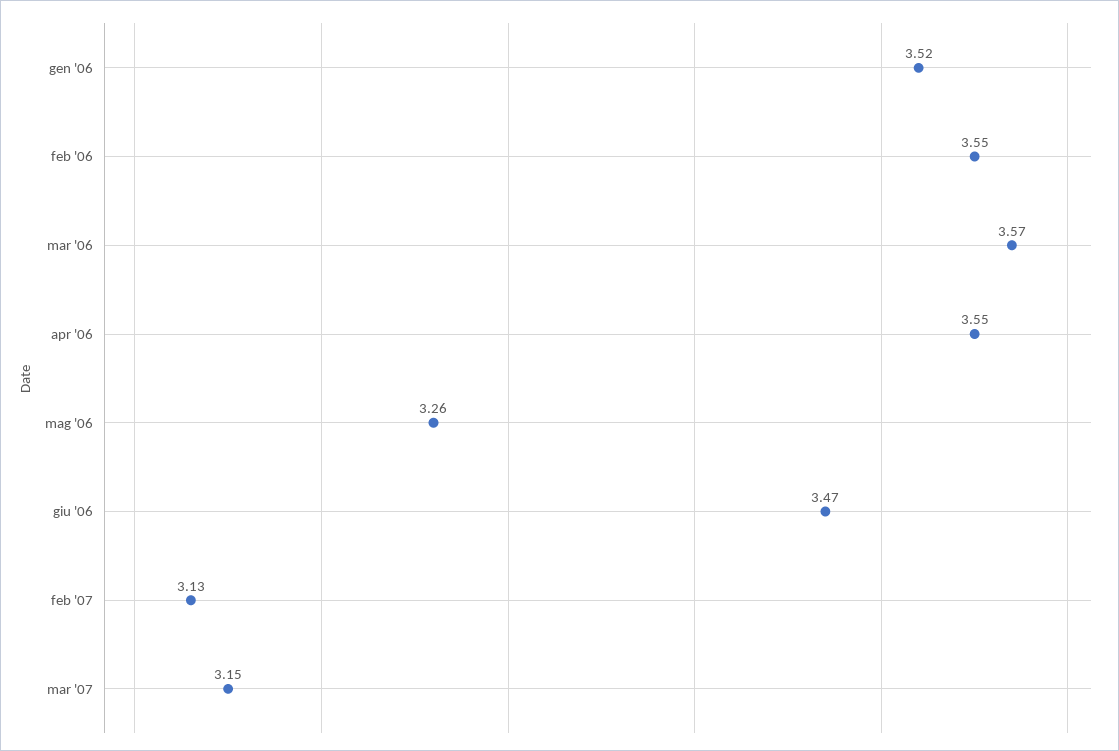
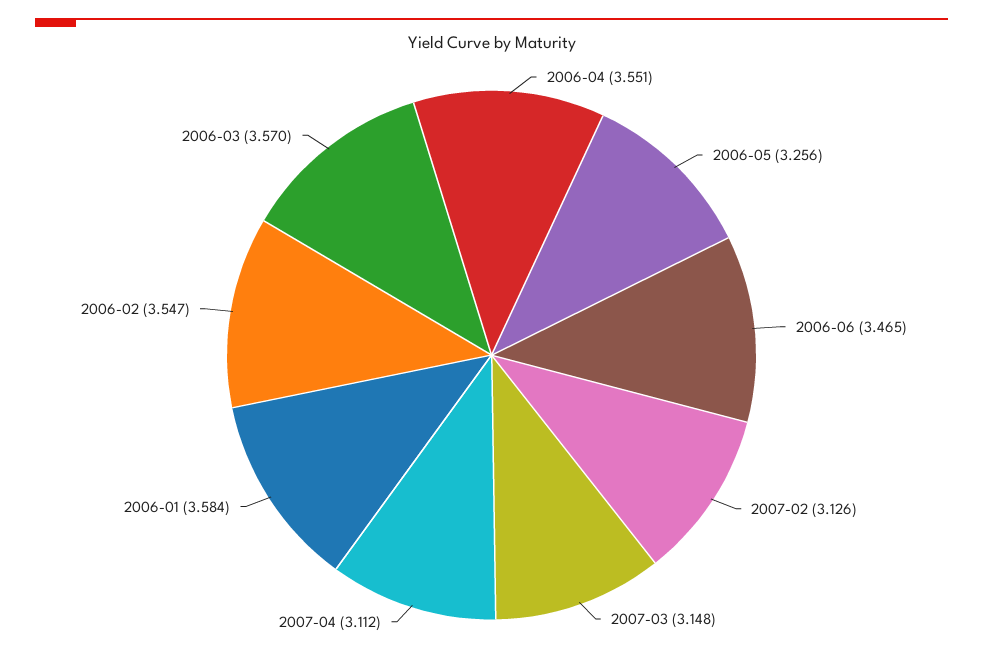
gen '06: 3.52 -> 3.584
2007-04: none -> 3.112

